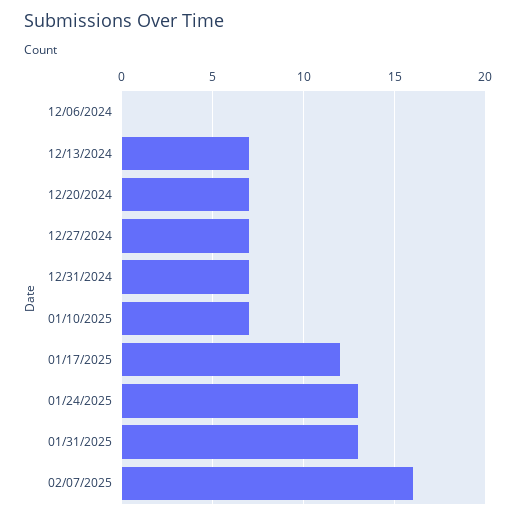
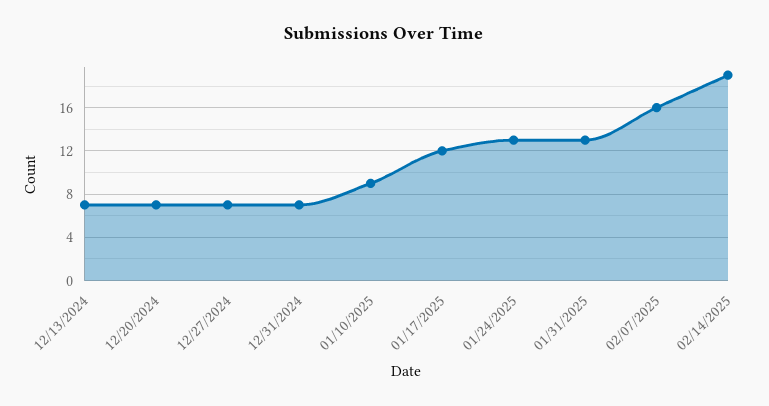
12/06/2024: 0 -> none
01/10/2025: 7 -> 9
02/14/2025: none -> 19

